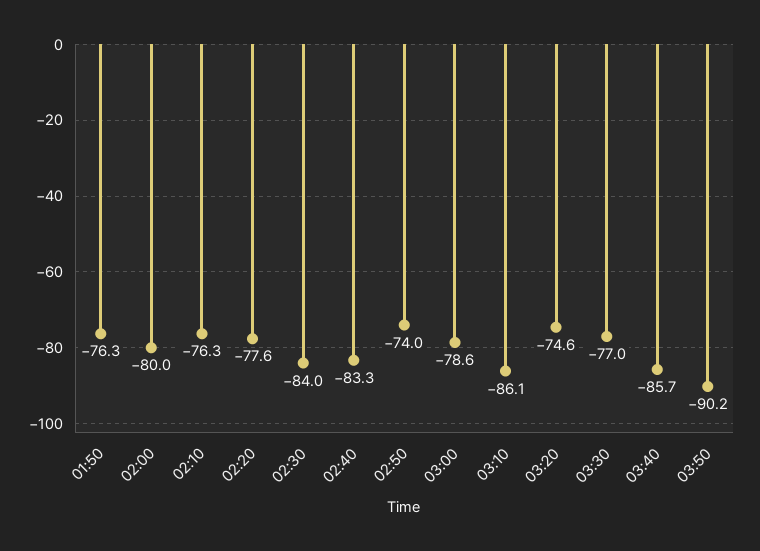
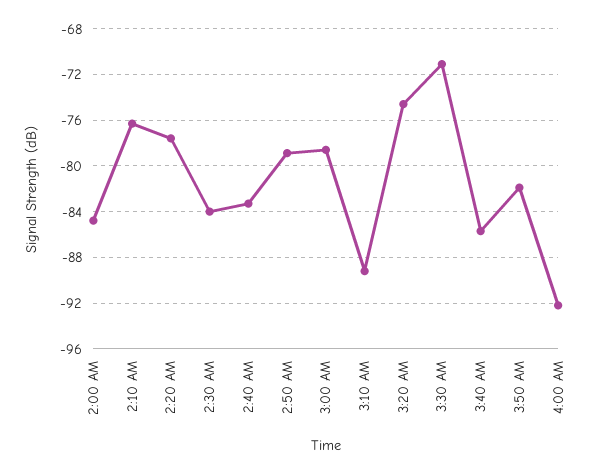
01:50: -76.3 -> none
02:00: -80 -> -85
02:50: -74 -> -79
03:10: -86.1 -> -89
03:30: -77 -> -71
03:50: -90.2 -> -82
4:00 AM: none -> -92

